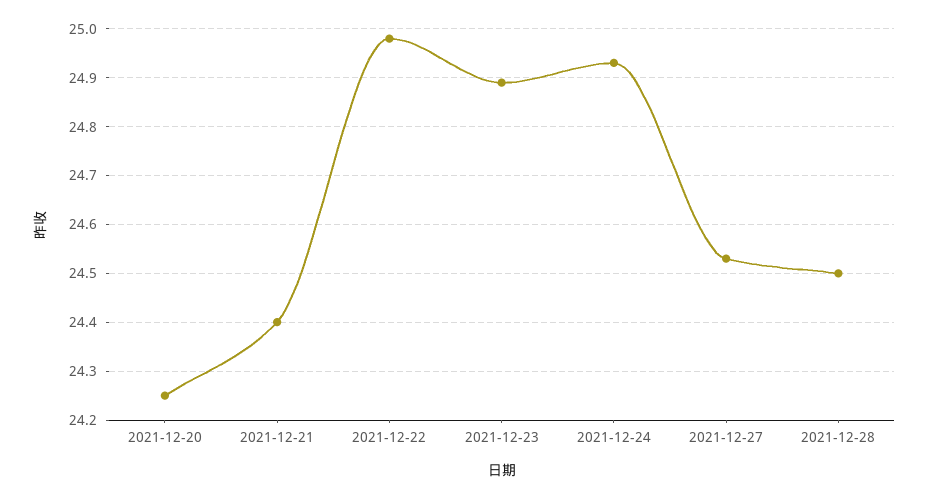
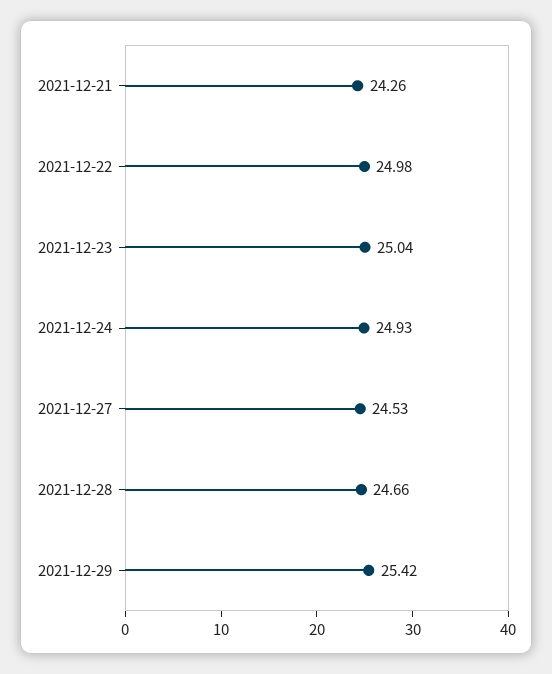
2021-12-20: 24.25 -> none
2021-12-21: 24.4 -> 24.26
2021-12-23: 24.9 -> 25.04
2021-12-28: 24.5 -> 24.66
2021-12-29: none -> 25.42

